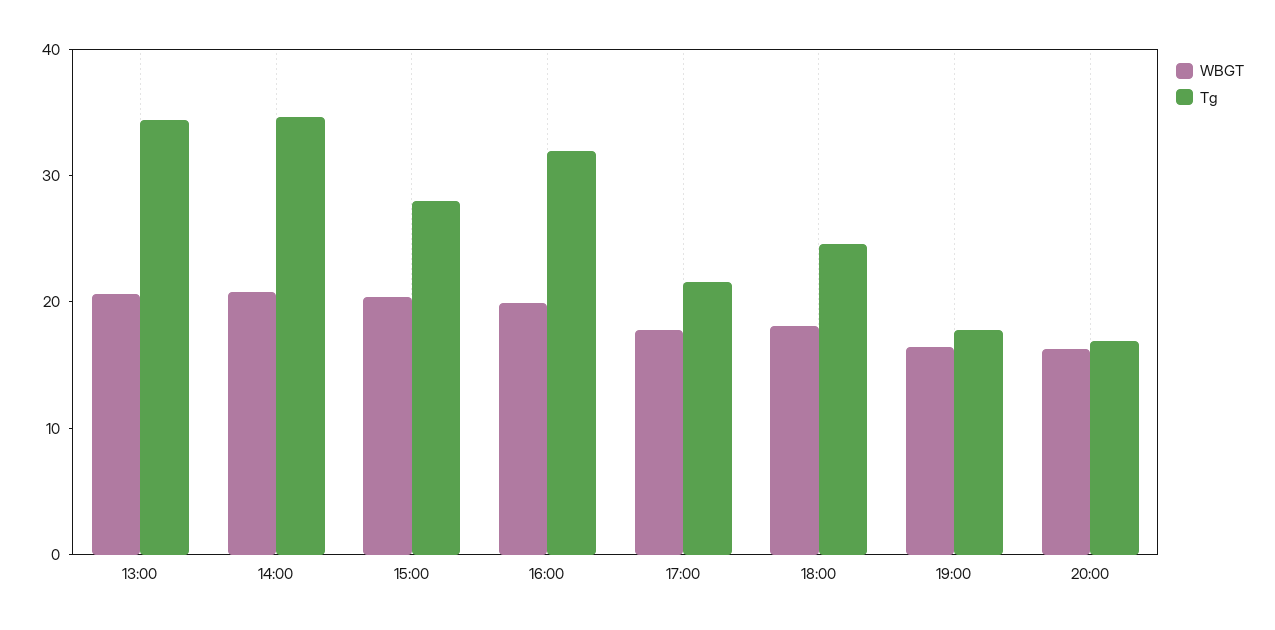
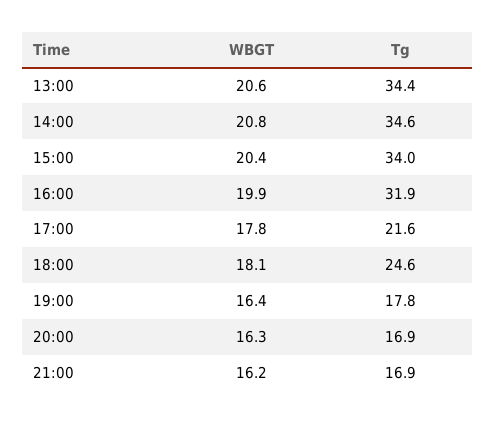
Tg, 15:00: 28 -> 34
WBGT, 21:00: none -> 16.2
Tg, 21:00: none -> 16.9

